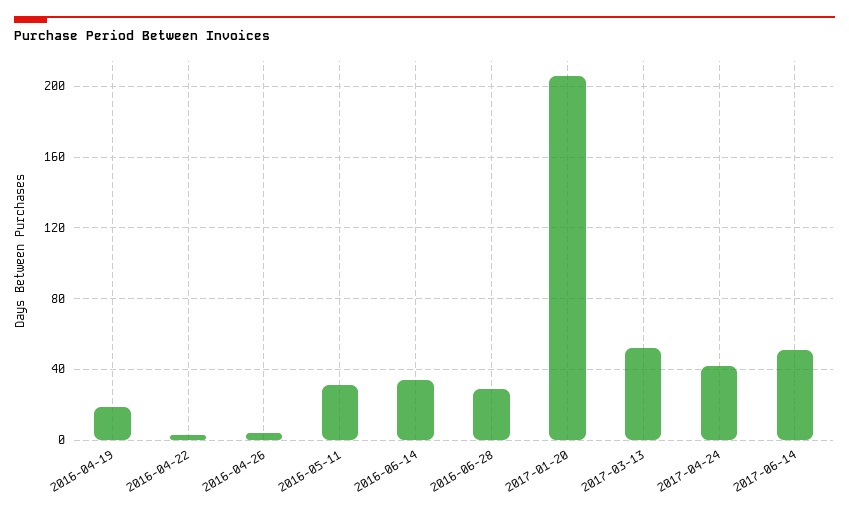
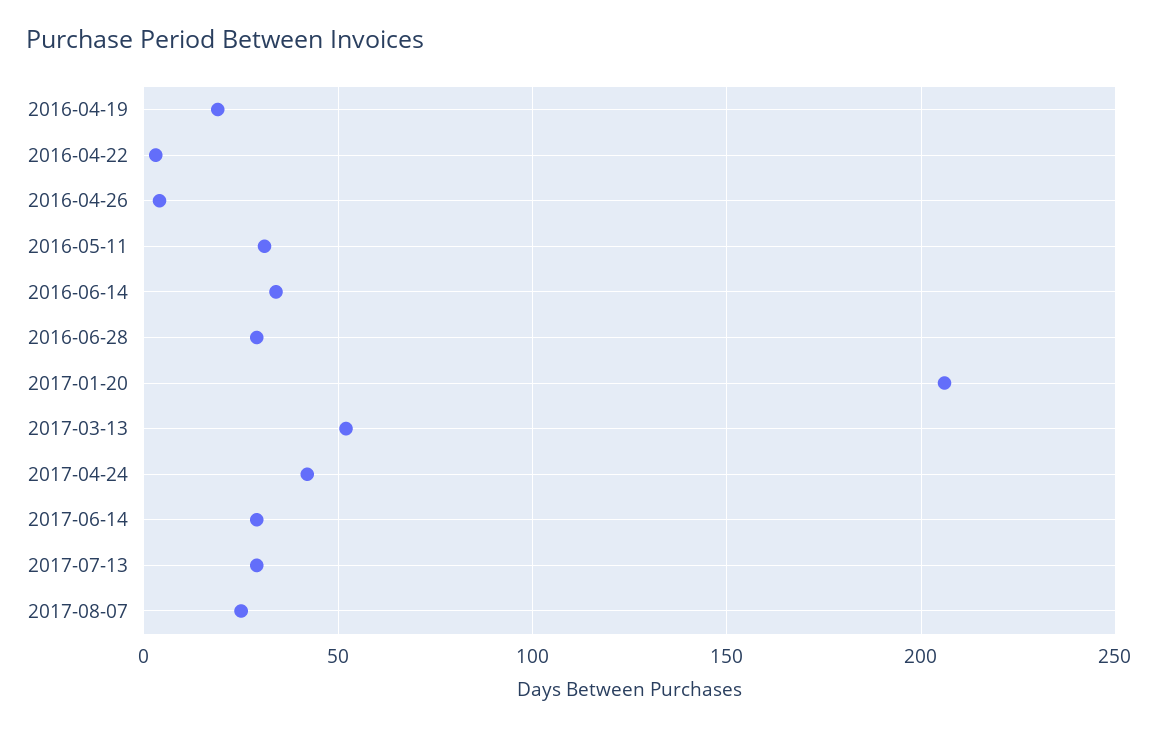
2017-06-14: 50 -> 30
2017-07-13: none -> 30
2017-08-07: none -> 25

